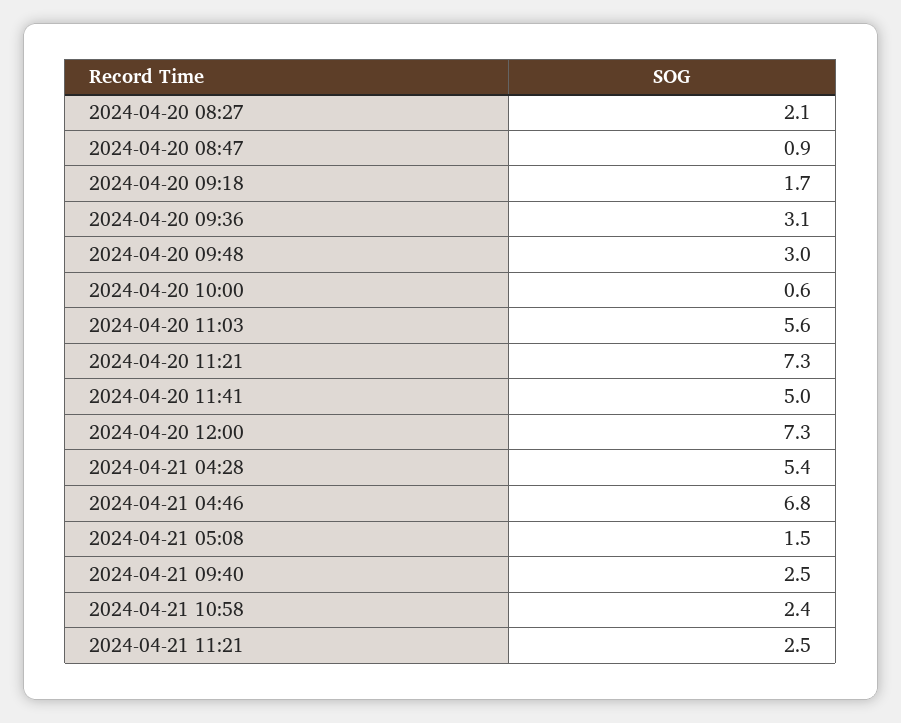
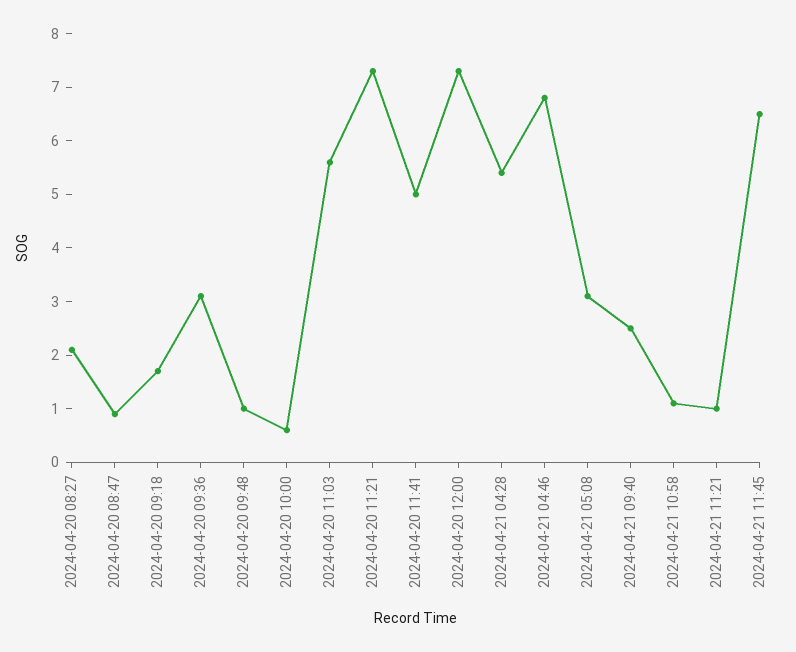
2024-04-20 09:48: 3 -> 1
2024-04-21 05:08: 1.5 -> 3
2024-04-21 10:58: 2.4 -> 1
2024-04-21 11:21: 2.5 -> 1
2024-04-21 11:45: none -> 6.5

